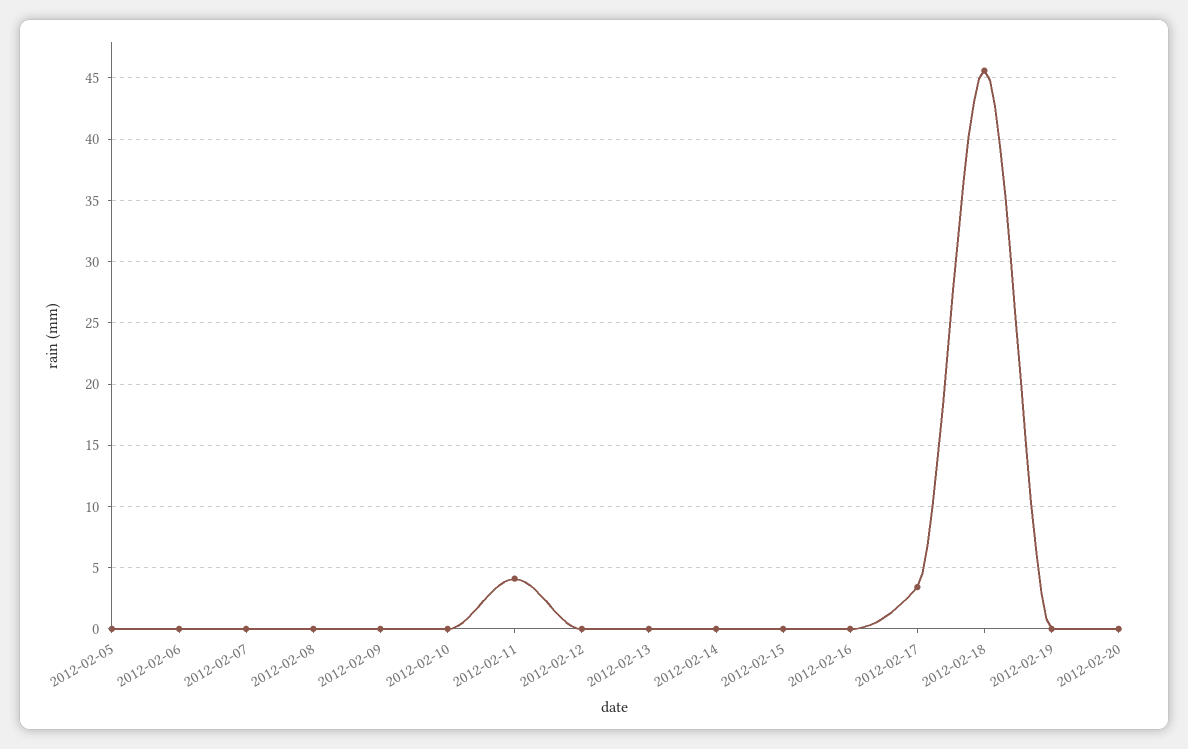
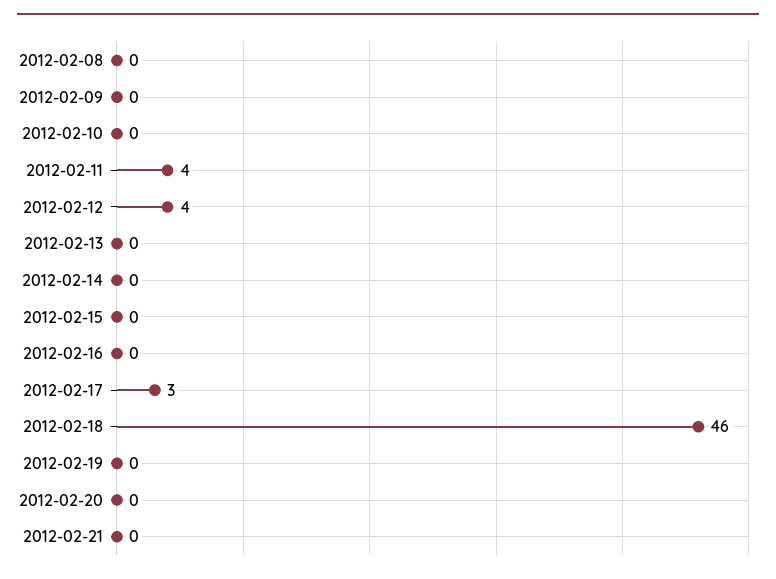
2012-02-05: 0 -> none
2012-02-06: 0 -> none
2012-02-07: 0 -> none
2012-02-12: 0 -> 4
2012-02-21: none -> 0

